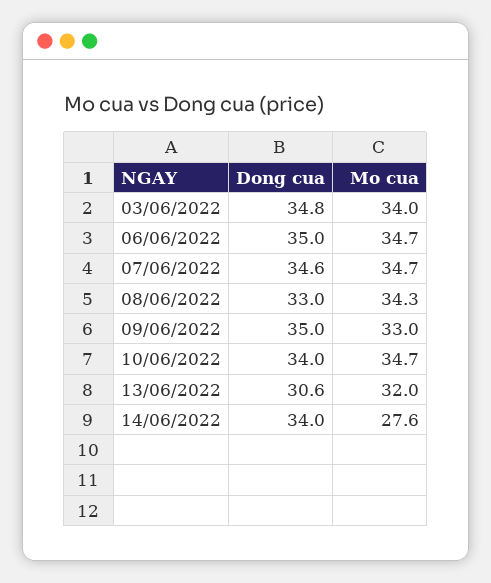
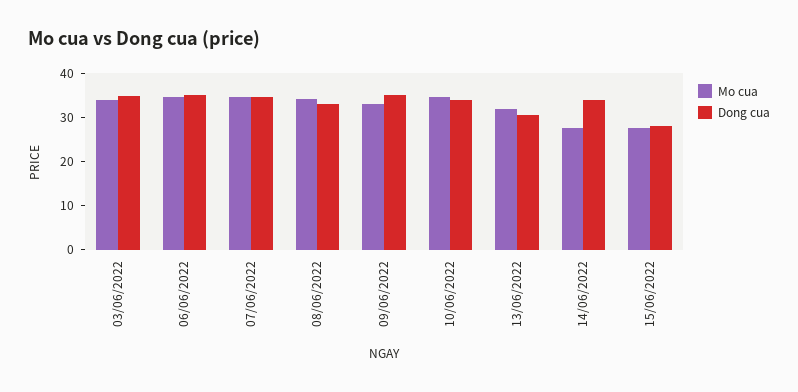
Mo cua, 15/06/2022: none -> 28
Dong cua, 15/06/2022: none -> 28

